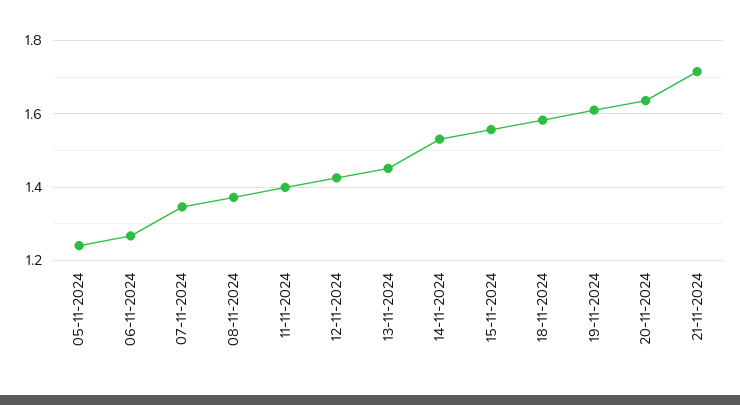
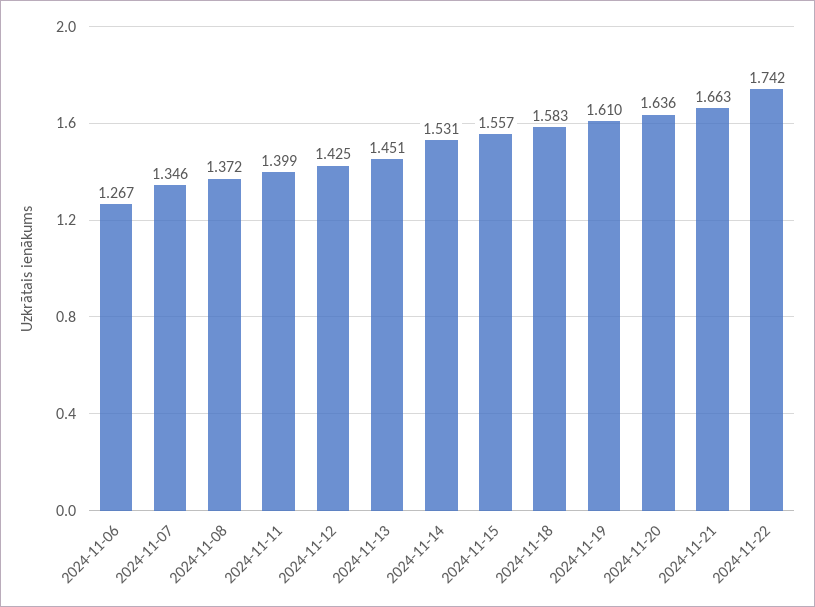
05-11-2024: 1.24 -> none
21-11-2024: 1.72 -> 1.663
2024-11-22: none -> 1.742

